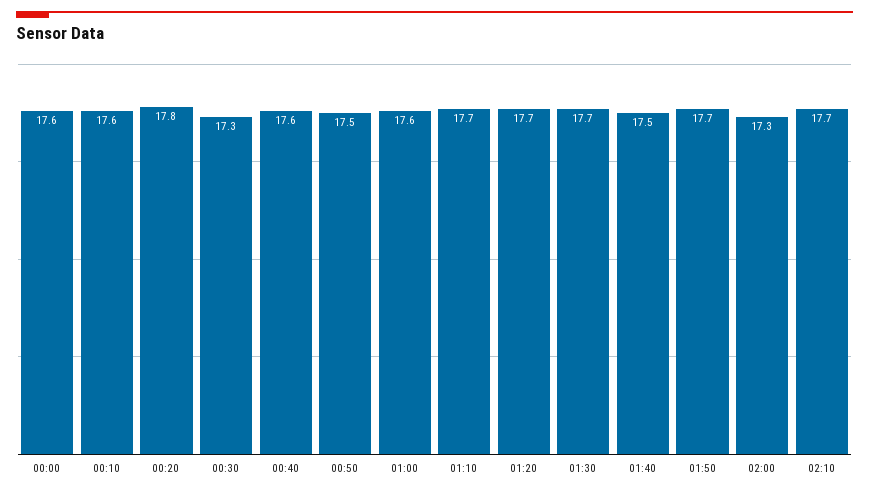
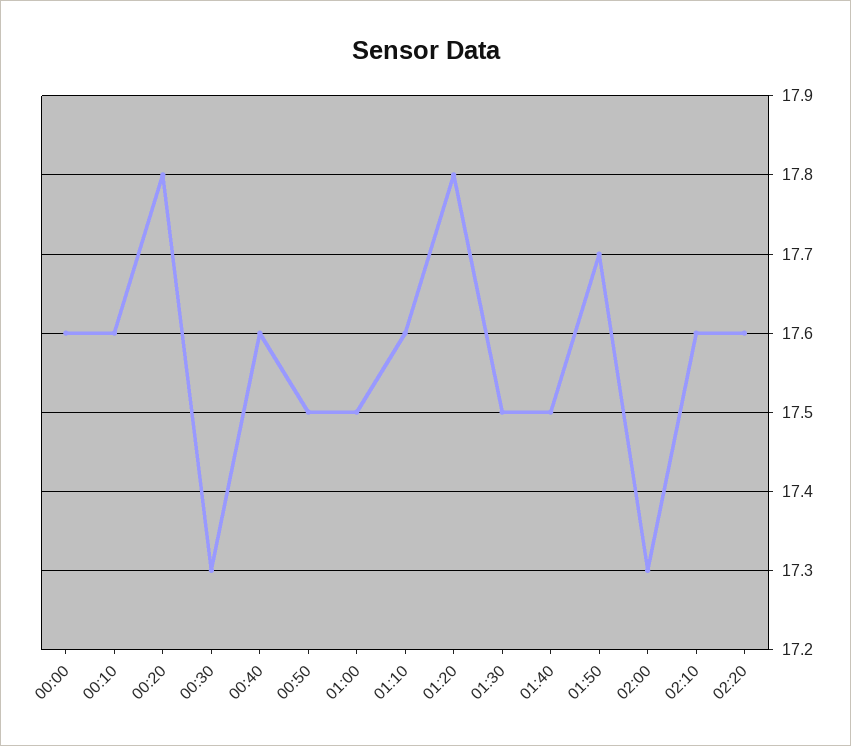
01:00: 17.6 -> 17.5
01:10: 17.7 -> 17.6
01:20: 17.7 -> 17.8
01:30: 17.7 -> 17.5
02:10: 17.7 -> 17.6
02:20: none -> 17.6

